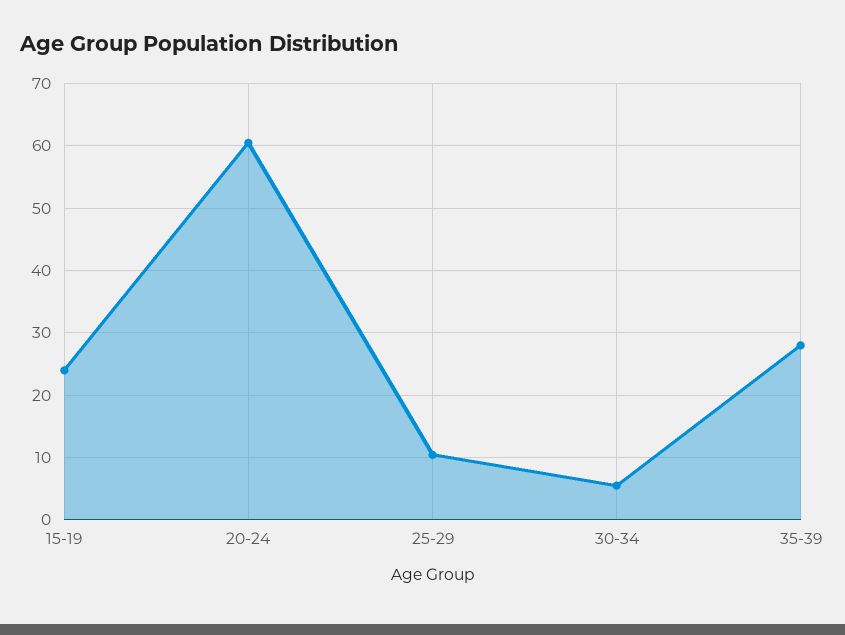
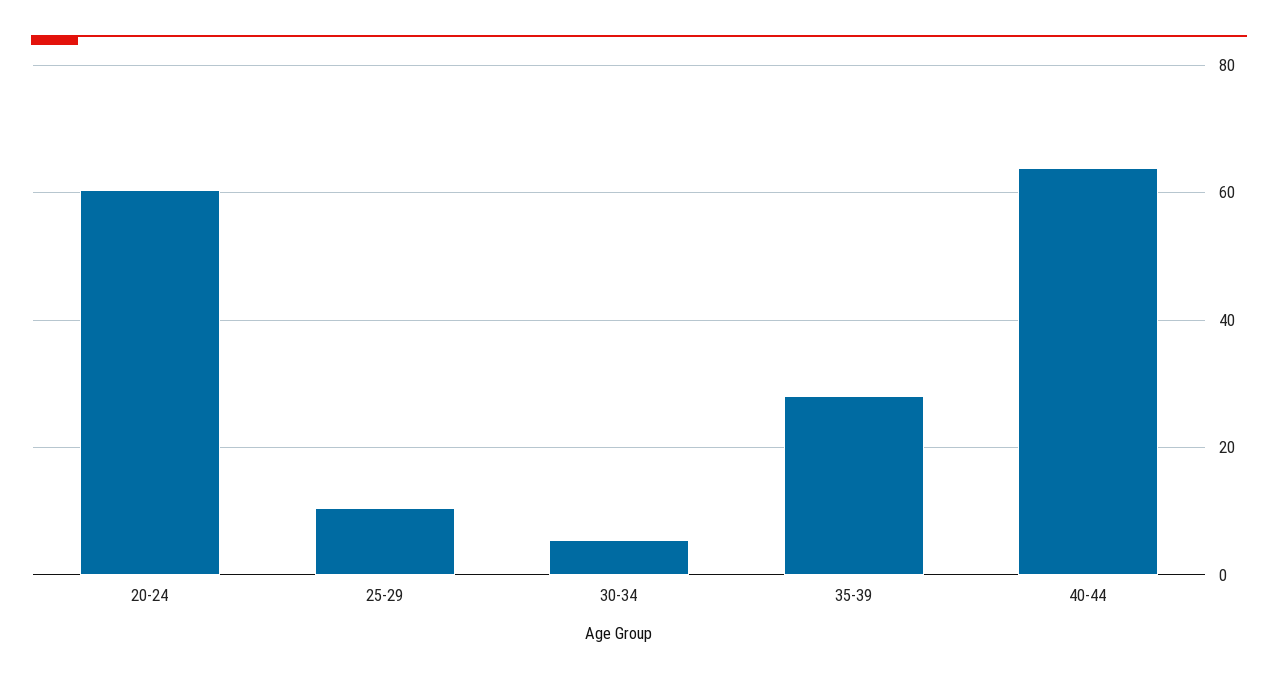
15-19: 24 -> none
40-44: none -> 64

